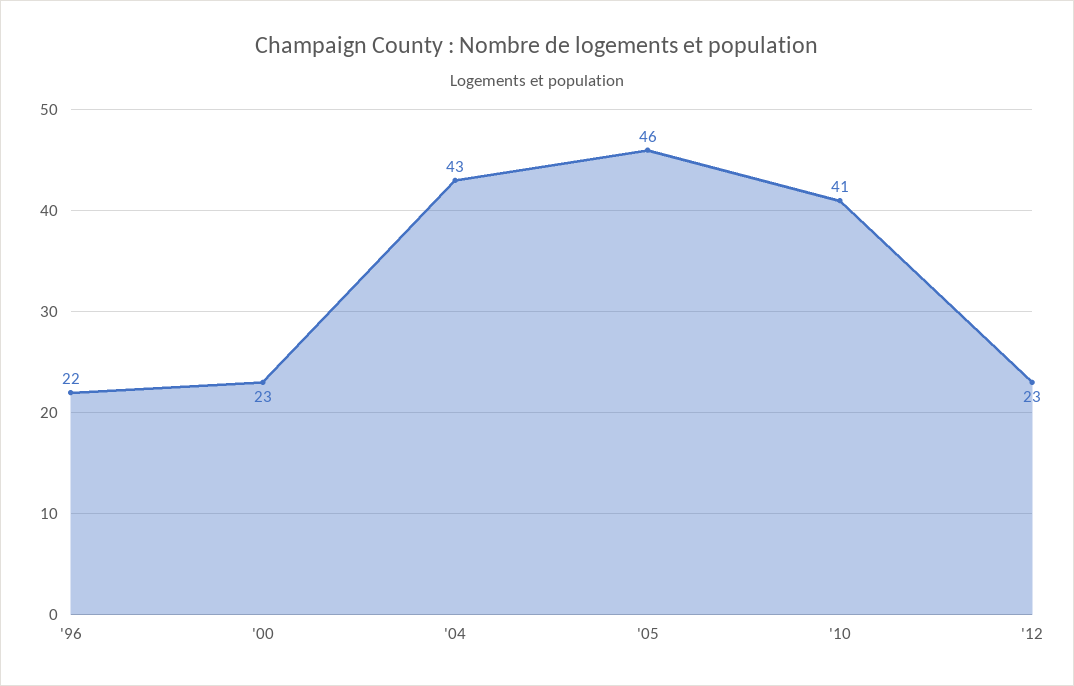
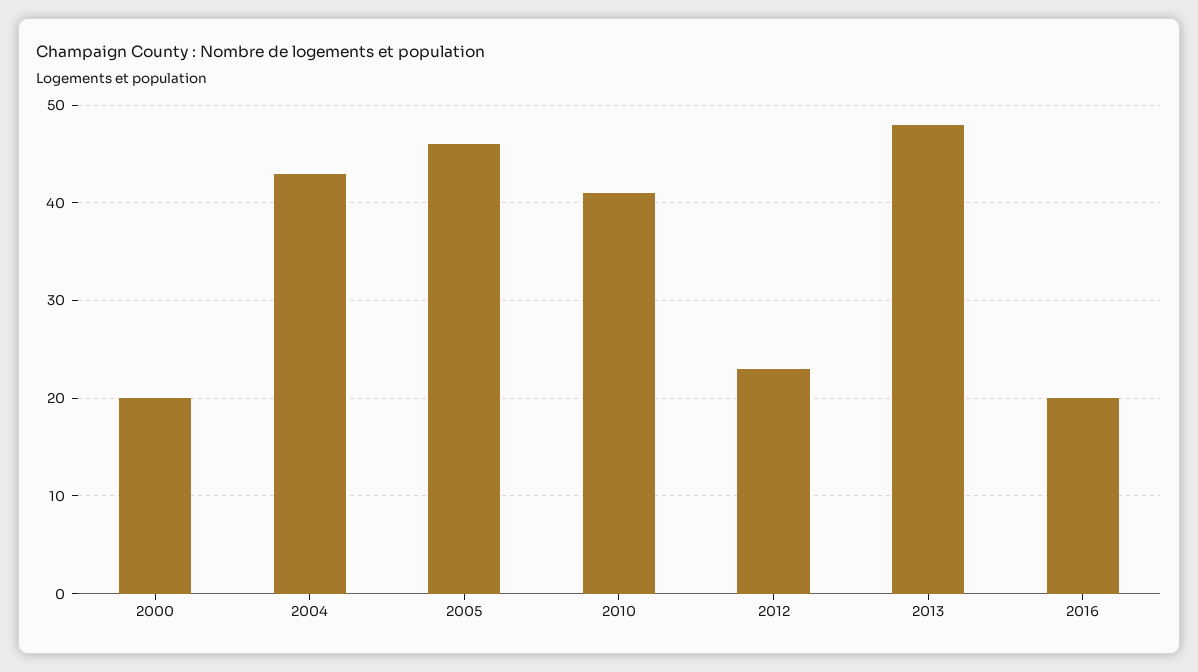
'96: 22 -> none
'00: 23 -> 20
2013: none -> 48
2016: none -> 20

